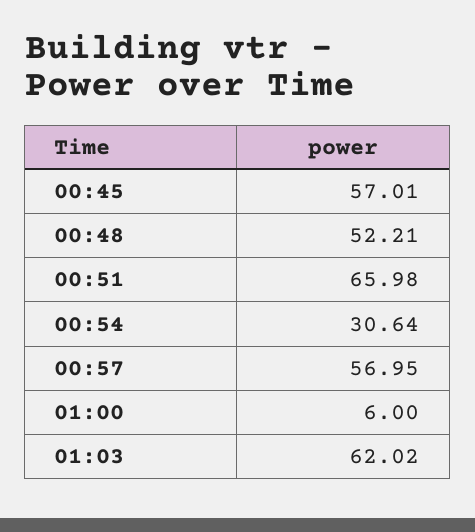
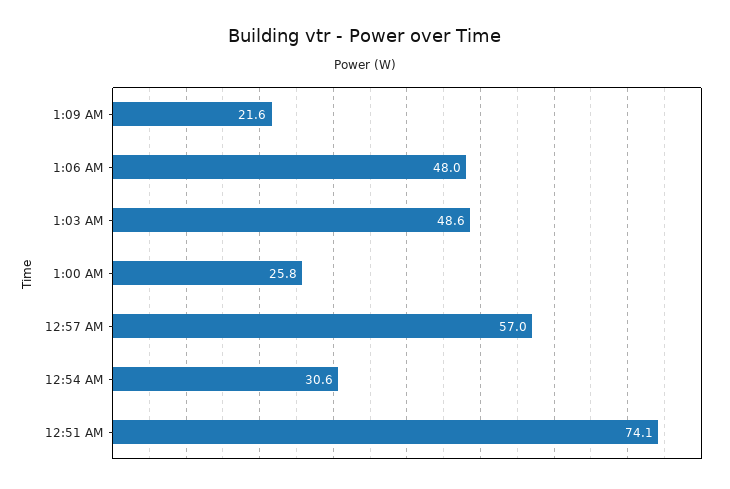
00:45: 57.01 -> none
00:48: 52.21 -> none
00:51: 65.98 -> 74.1
01:00: 6 -> 25.8
01:03: 62.02 -> 48.6
1:09 AM: none -> 21.6
1:06 AM: none -> 48

